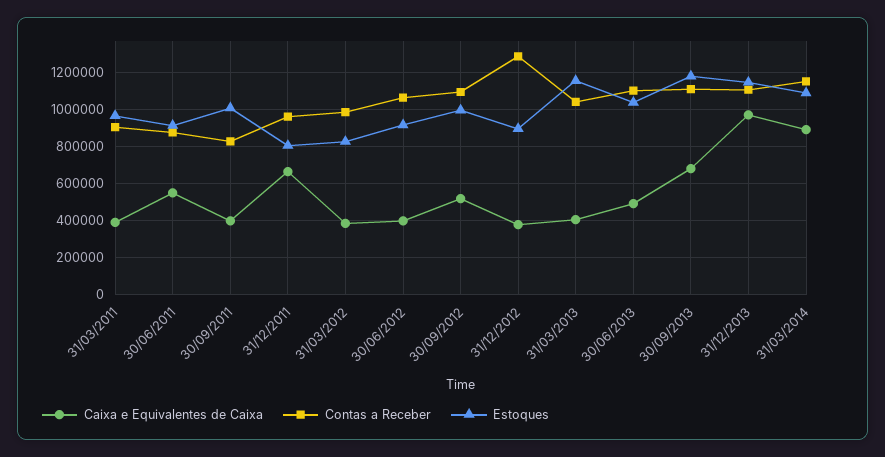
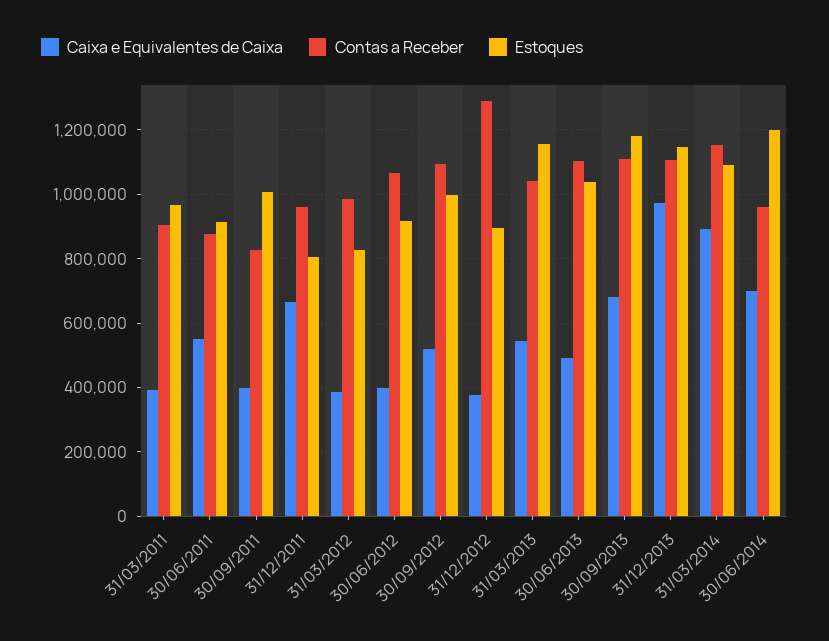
Caixa e Equivalentes de Caixa, 31/03/2013: 400000 -> 540000
Caixa e Equivalentes de Caixa, 30/06/2014: none -> 700000
Contas a Receber, 30/06/2014: none -> 960000
Estoques, 30/06/2014: none -> 1200000

